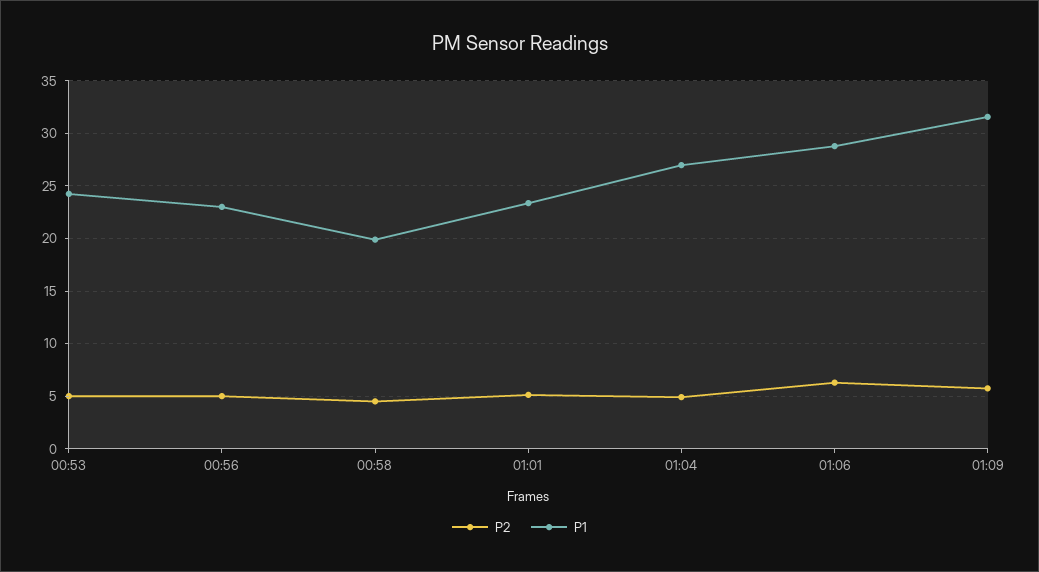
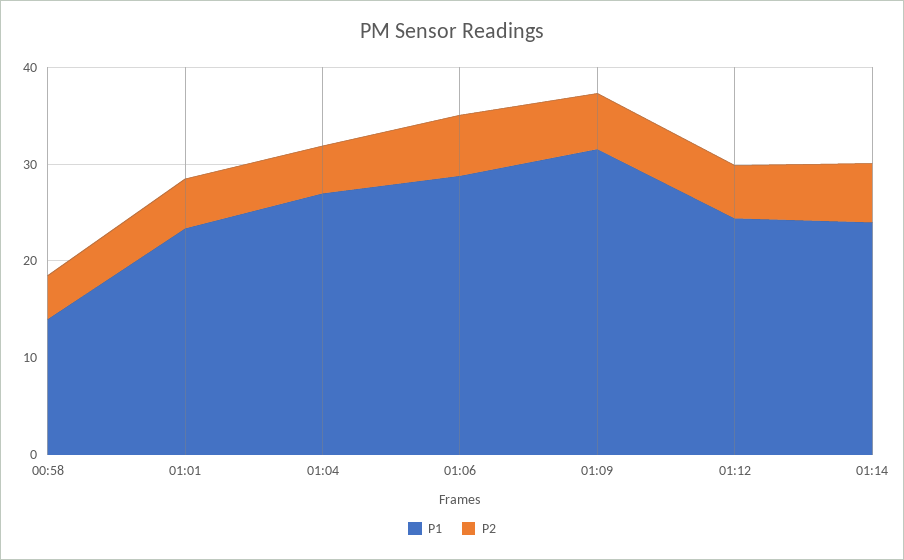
P2, 00:53: 5 -> none
P1, 00:53: 24 -> none
P2, 00:56: 5 -> none
P1, 00:56: 23 -> none
P1, 00:58: 20 -> 14
P1, 01:12: none -> 24
P2, 01:12: none -> 6
P1, 01:14: none -> 24
P2, 01:14: none -> 6

